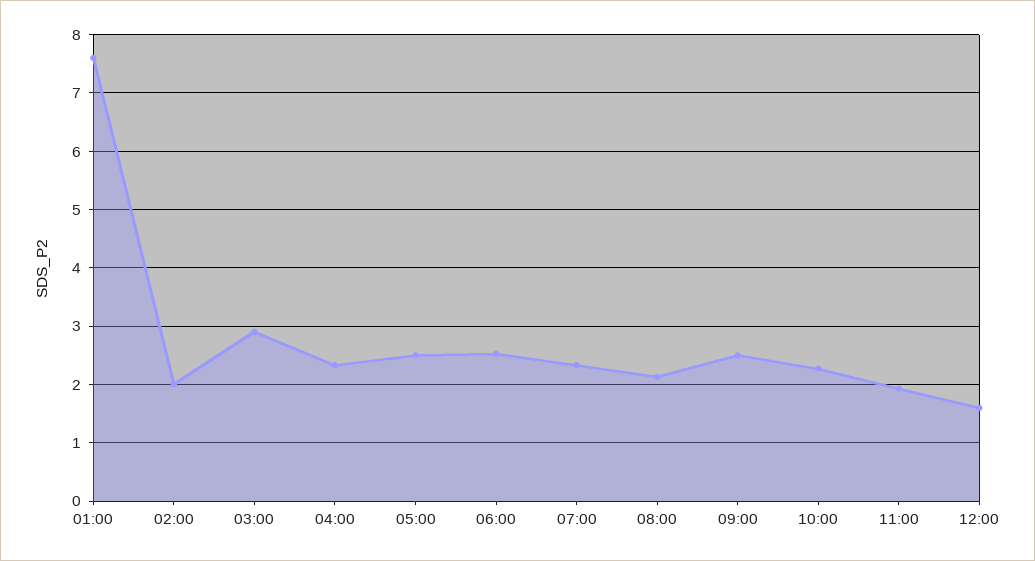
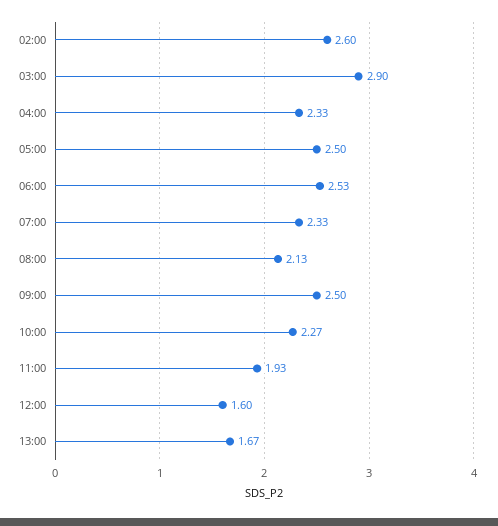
01:00: 7.6 -> none
02:00: 2 -> 2.6
13:00: none -> 1.67

